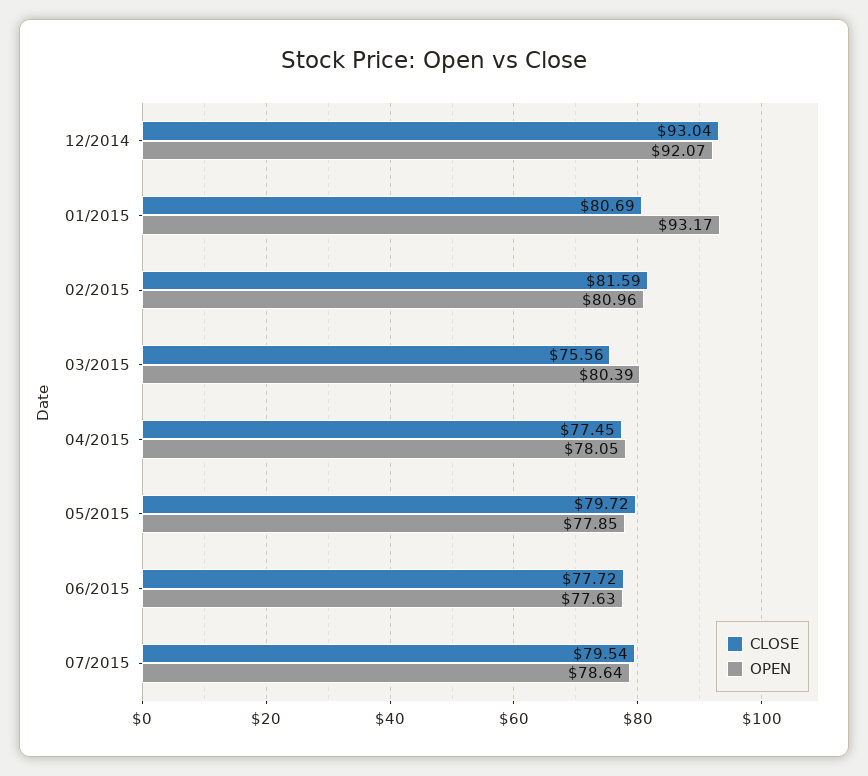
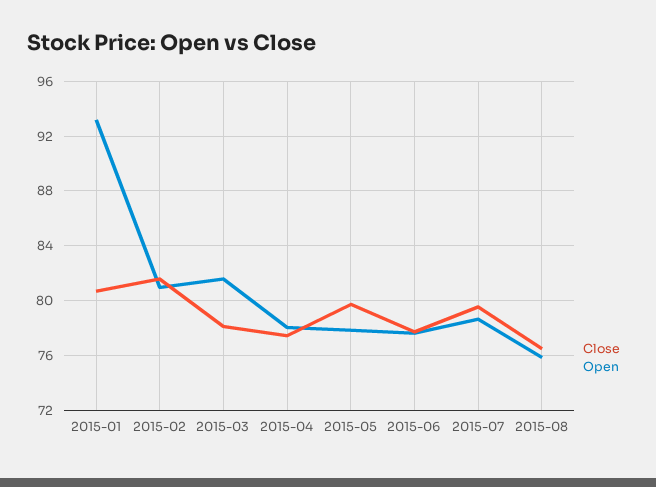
CLOSE, 12/2014: 93.04 -> none
OPEN, 12/2014: 92.07 -> none
CLOSE, 03/2015: 75.56 -> 78
OPEN, 03/2015: 80.39 -> 81.5
CLOSE, 2015-08: none -> 76.5
OPEN, 2015-08: none -> 76

